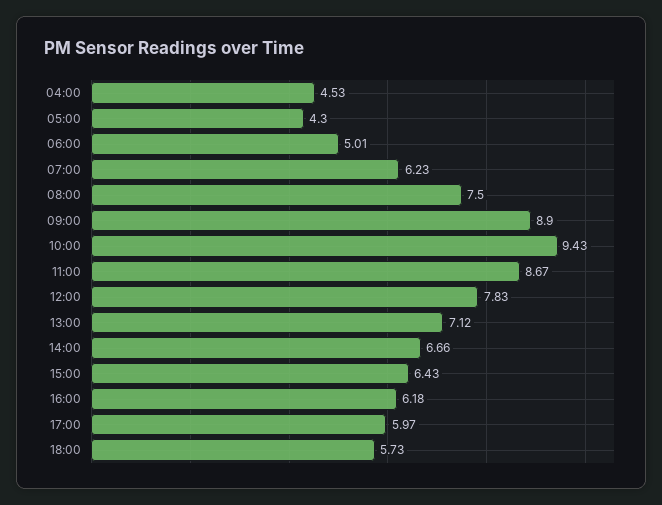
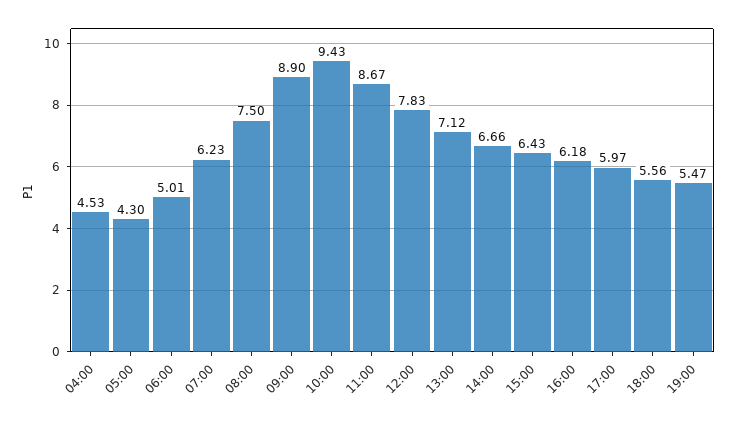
18:00: 5.73 -> 5.56
19:00: none -> 5.47

